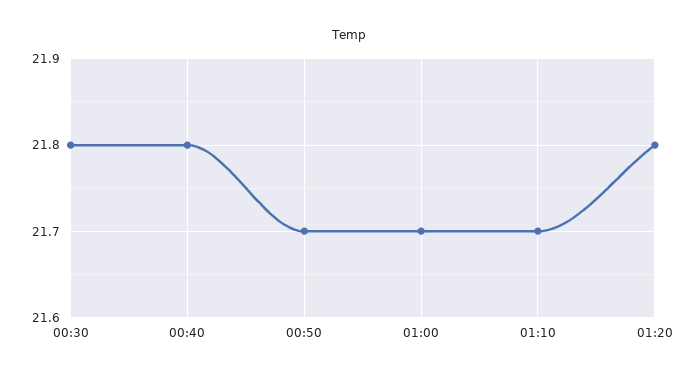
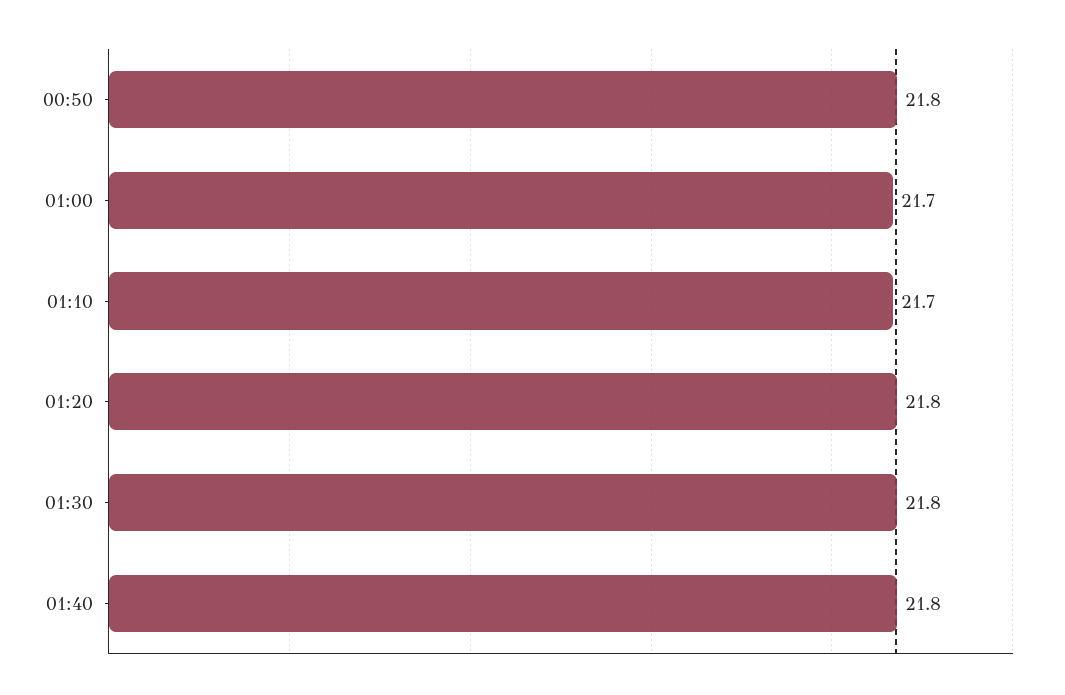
00:30: 21.8 -> none
00:40: 21.8 -> none
00:50: 21.7 -> 21.8
01:30: none -> 21.8
01:40: none -> 21.8

